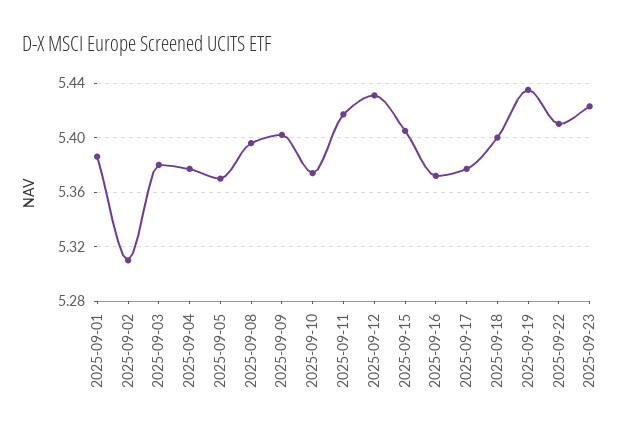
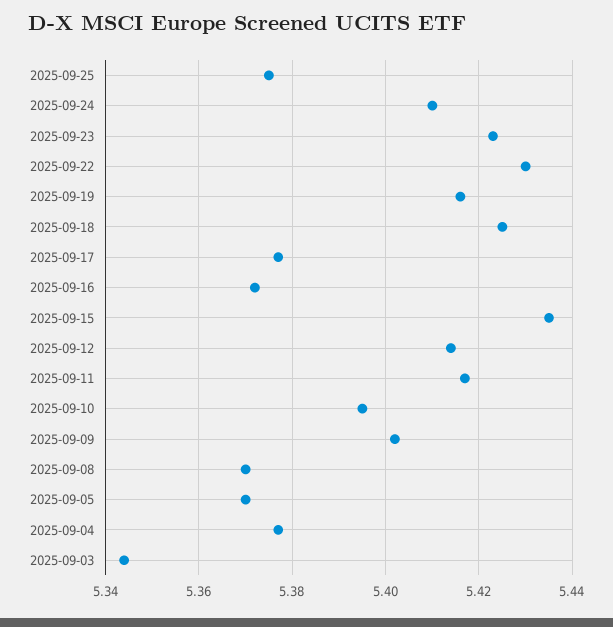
2025-09-01: 5.385 -> none
2025-09-02: 5.31 -> none
2025-09-03: 5.38 -> 5.345
2025-09-08: 5.395 -> 5.37
2025-09-10: 5.375 -> 5.395
2025-09-12: 5.43 -> 5.415
2025-09-15: 5.405 -> 5.435
2025-09-18: 5.4 -> 5.425
2025-09-19: 5.435 -> 5.415
2025-09-22: 5.41 -> 5.43
2025-09-25: none -> 5.375
2025-09-24: none -> 5.41

